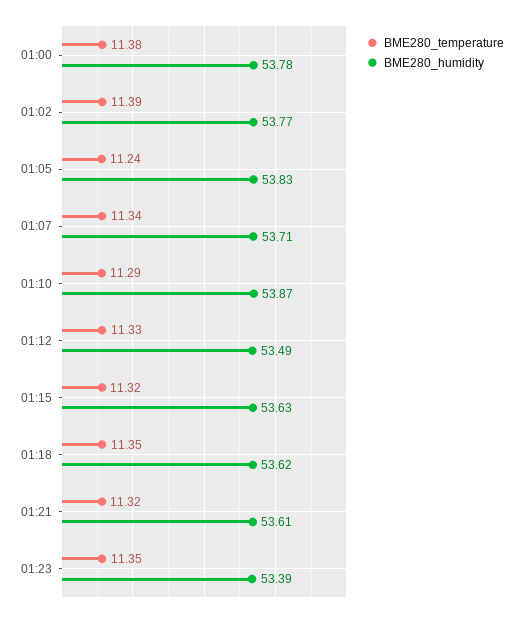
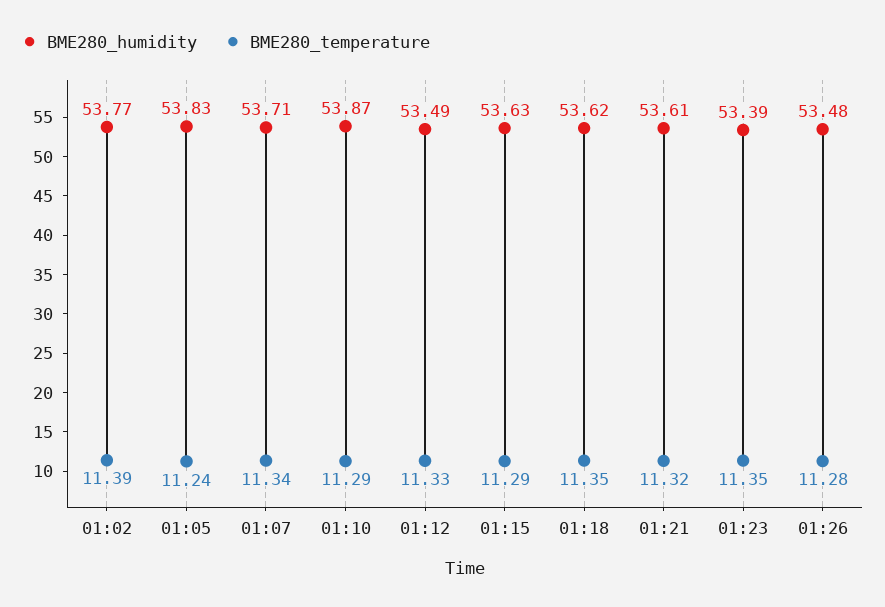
BME280_temperature, 01:00: 11.38 -> none
BME280_humidity, 01:00: 53.78 -> none
BME280_temperature, 01:15: 11.32 -> 11.29
BME280_humidity, 01:26: none -> 53.48
BME280_temperature, 01:26: none -> 11.28

